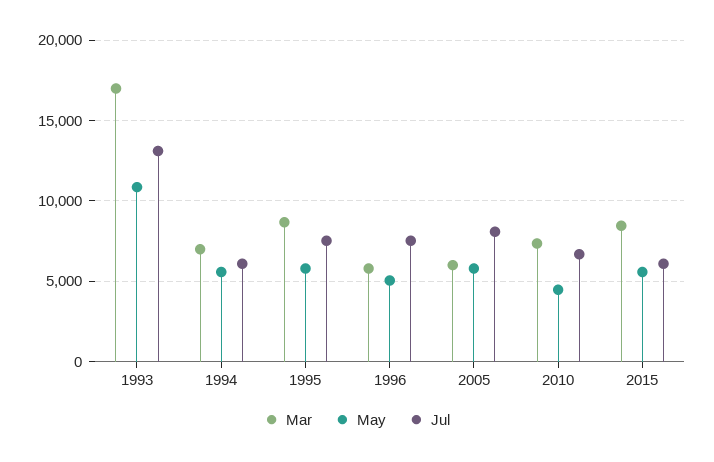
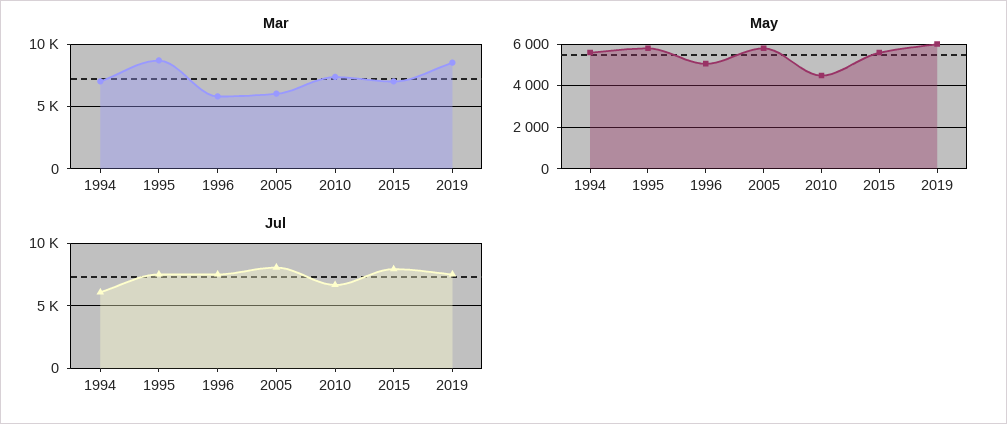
Mar, 1993: 17000 -> none
May, 1993: 11000 -> none
Jul, 1993: 13000 -> none
Mar, 2015: 8500 -> 7000
Jul, 2015: 6000 -> 8000
Mar, 2019: none -> 8500
May, 2019: none -> 6000
Jul, 2019: none -> 7500

